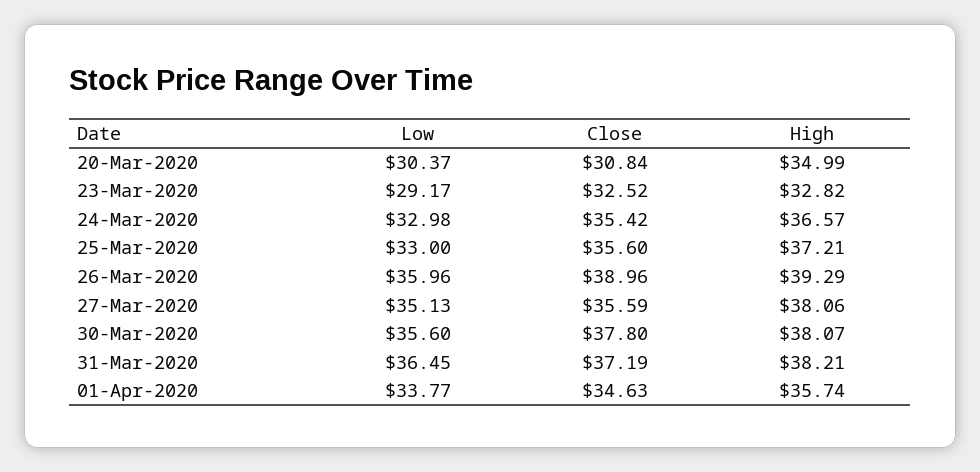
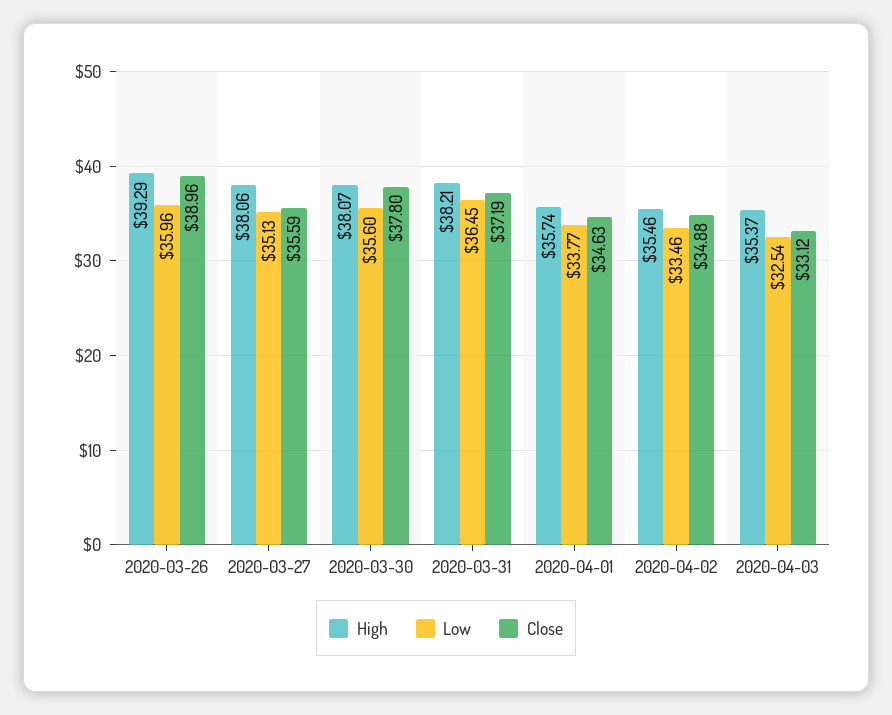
Low, 20-Mar-2020: 30.37 -> none
Close, 20-Mar-2020: 30.84 -> none
High, 20-Mar-2020: 34.99 -> none
Low, 23-Mar-2020: 29.17 -> none
Close, 23-Mar-2020: 32.52 -> none
High, 23-Mar-2020: 32.82 -> none
Low, 24-Mar-2020: 32.98 -> none
Close, 24-Mar-2020: 35.42 -> none
High, 24-Mar-2020: 36.57 -> none
Low, 25-Mar-2020: 33 -> none
Close, 25-Mar-2020: 35.6 -> none
High, 25-Mar-2020: 37.21 -> none
High, 2020-04-02: none -> 35.46
Low, 2020-04-02: none -> 33.46
Close, 2020-04-02: none -> 34.88
High, 2020-04-03: none -> 35.37
Low, 2020-04-03: none -> 32.54
Close, 2020-04-03: none -> 33.12

